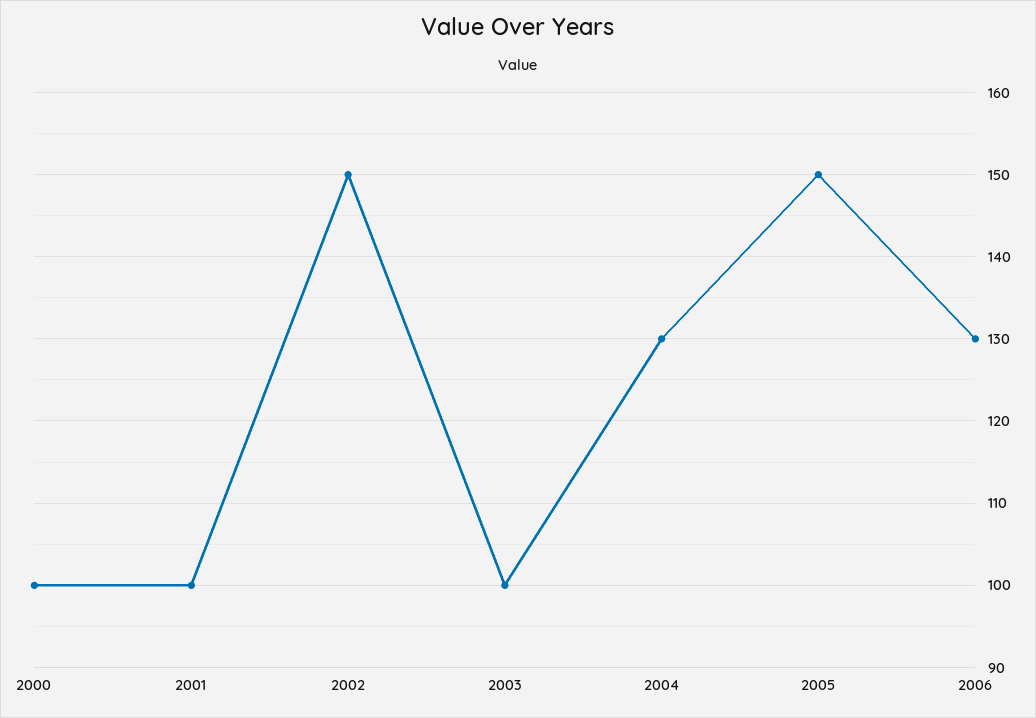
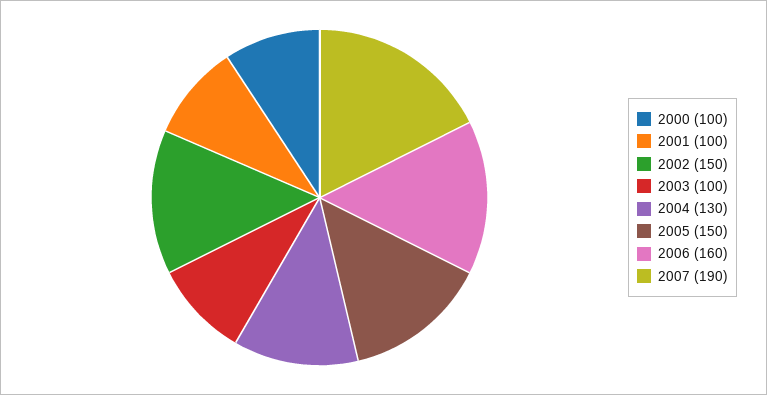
2006: 130 -> 160
2007: none -> 190

